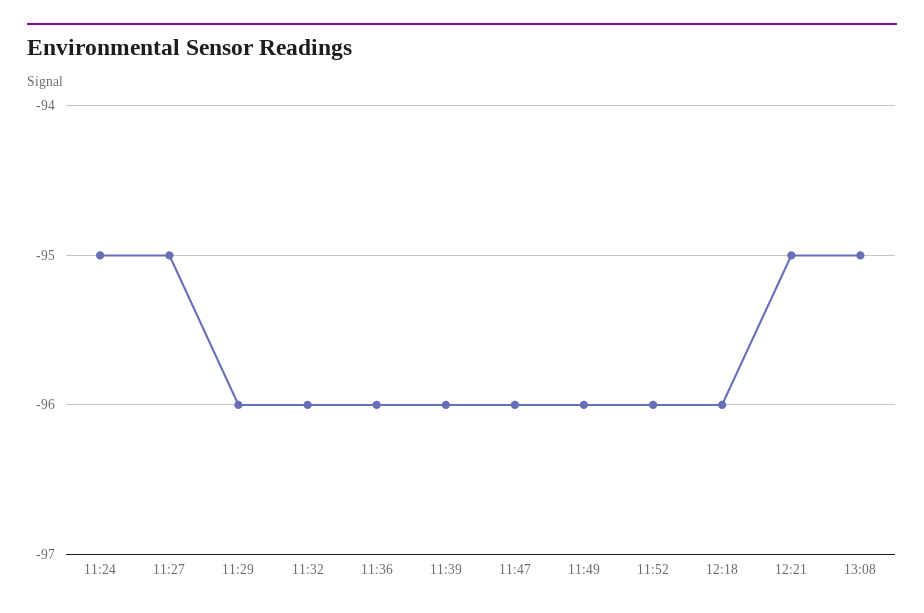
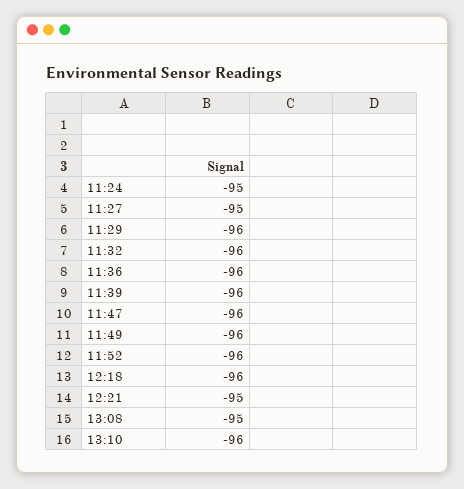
13:10: none -> -96

